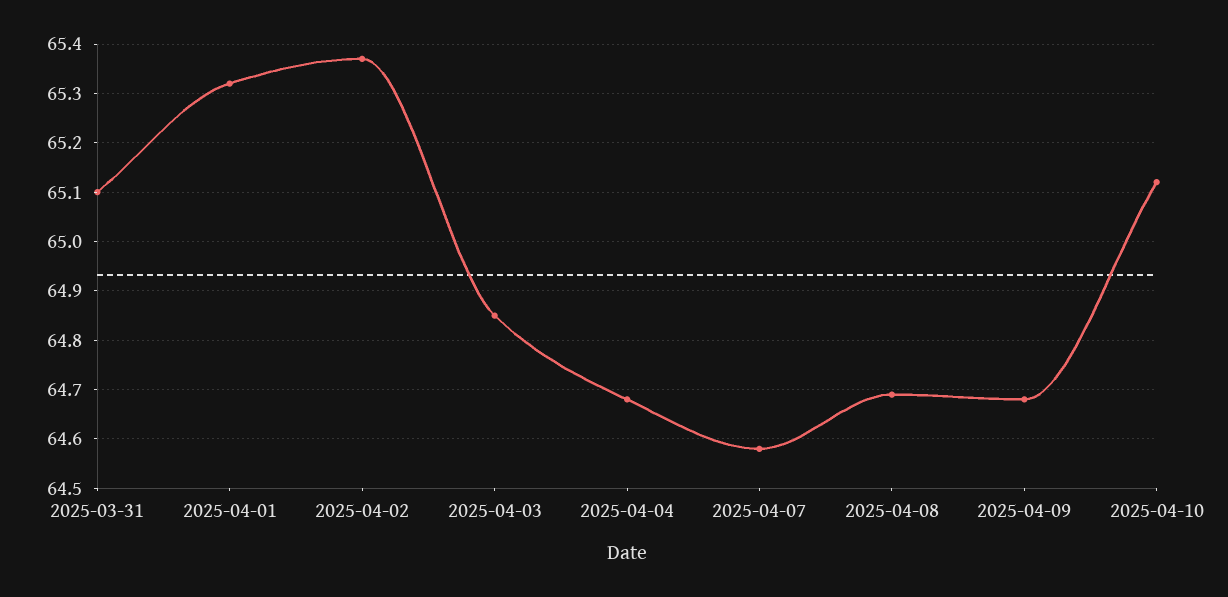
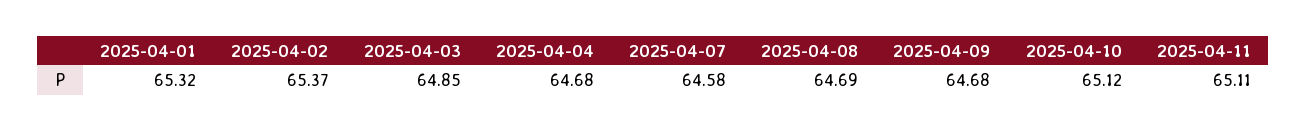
2025-03-31: 65.1 -> none
2025-04-11: none -> 65.11

